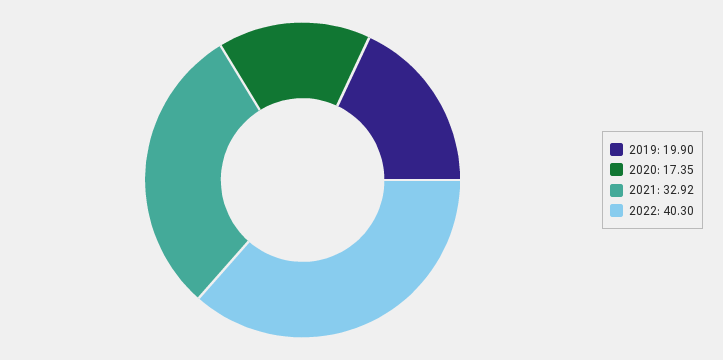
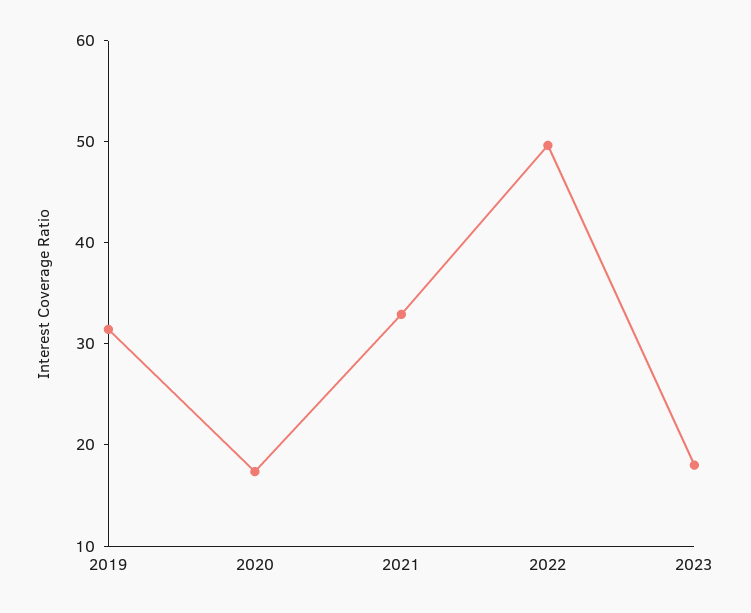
2019: 19.9 -> 32
2022: 40.3 -> 50
2023: none -> 18

